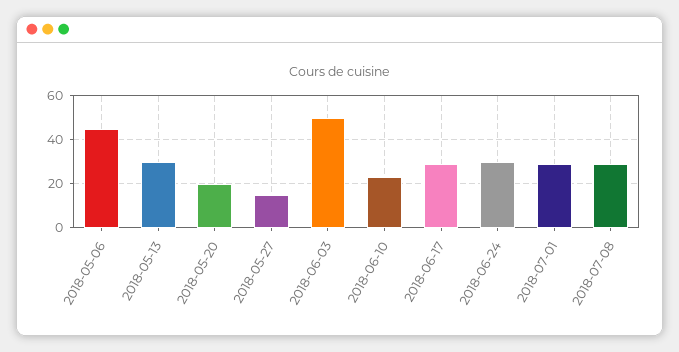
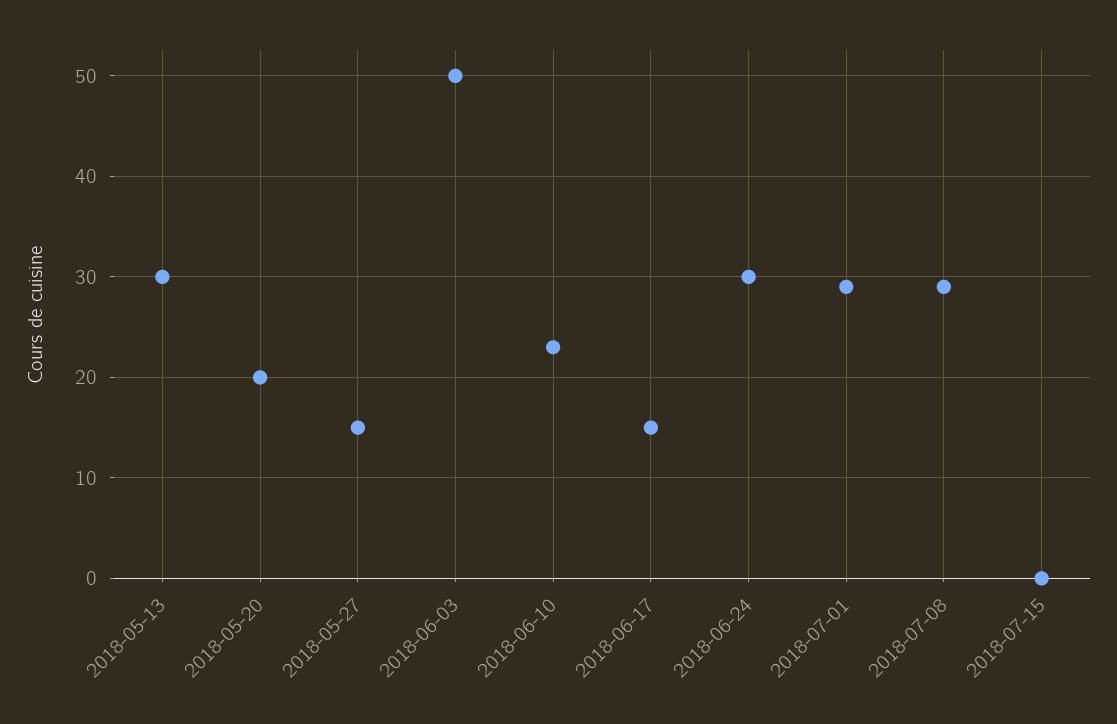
2018-05-06: 45 -> none
2018-06-17: 30 -> 15
2018-07-15: none -> 0

